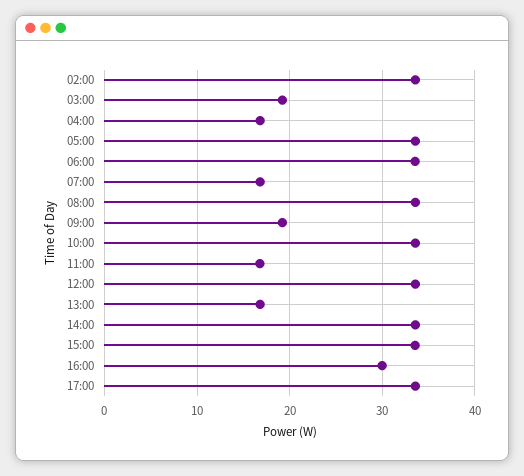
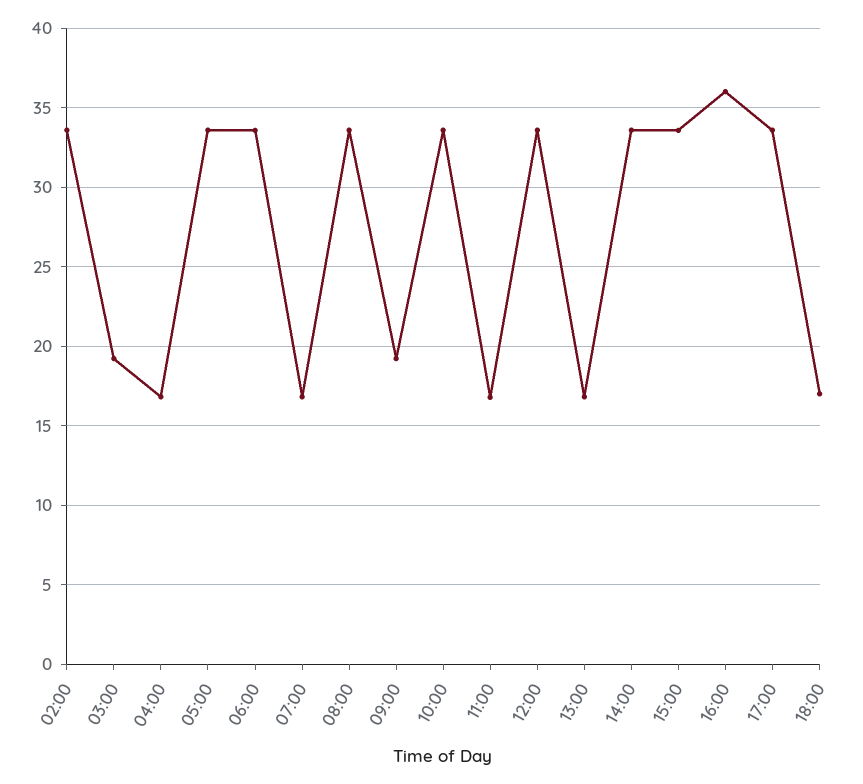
16:00: 30 -> 36
18:00: none -> 17

